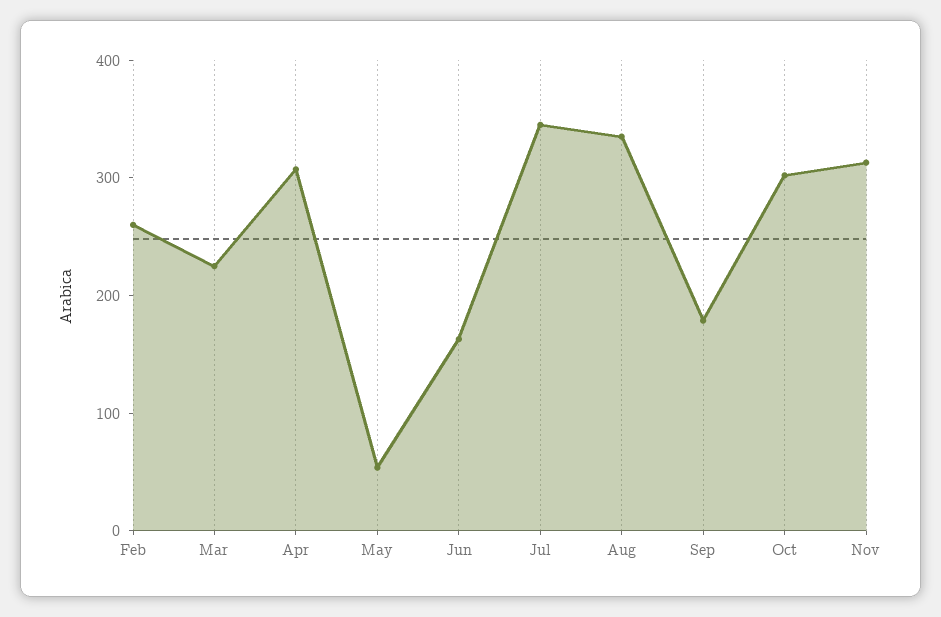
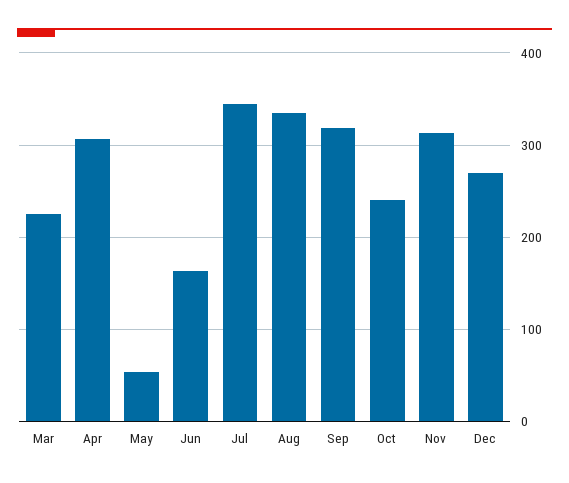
Feb: 260 -> none
Sep: 180 -> 320
Oct: 300 -> 240
Dec: none -> 270

